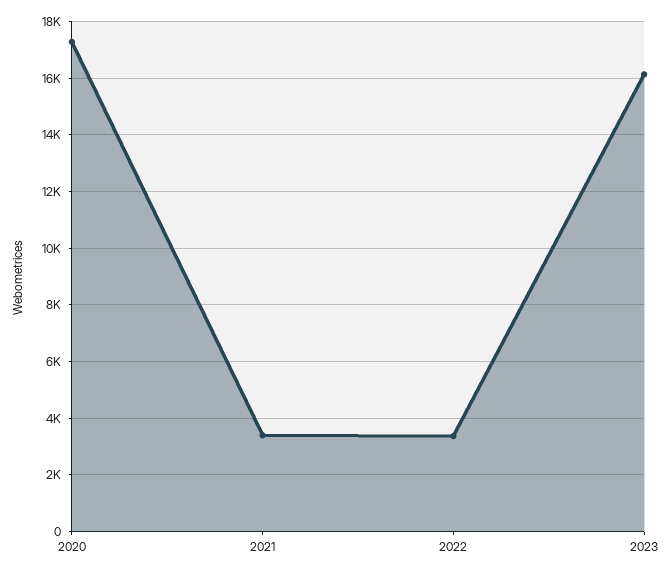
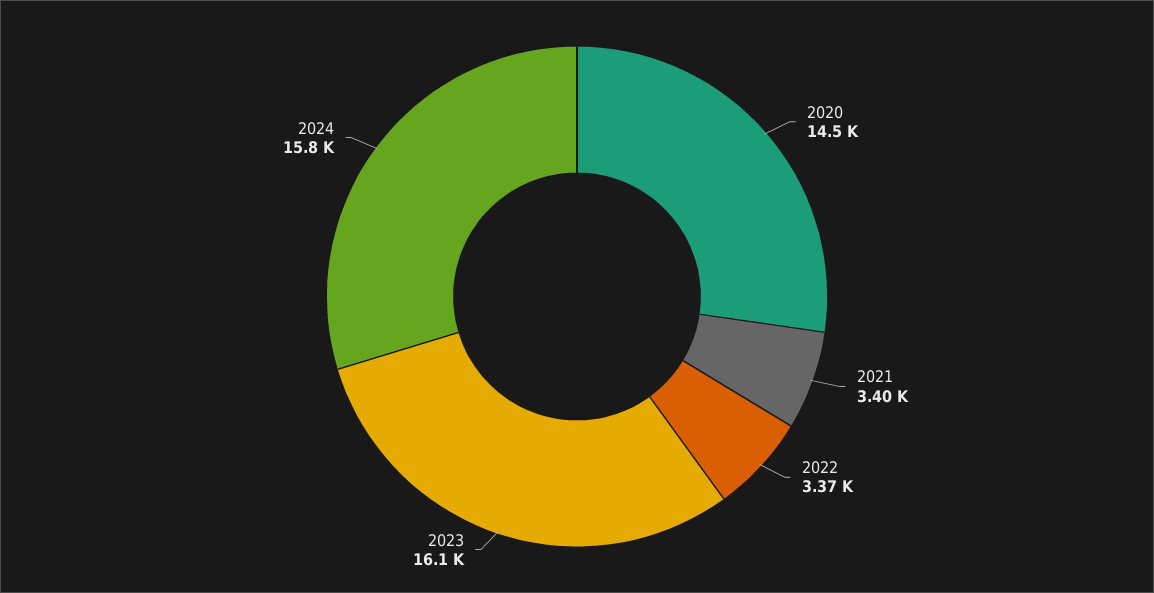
2020: 17250 -> 14500
2024: none -> 15800

